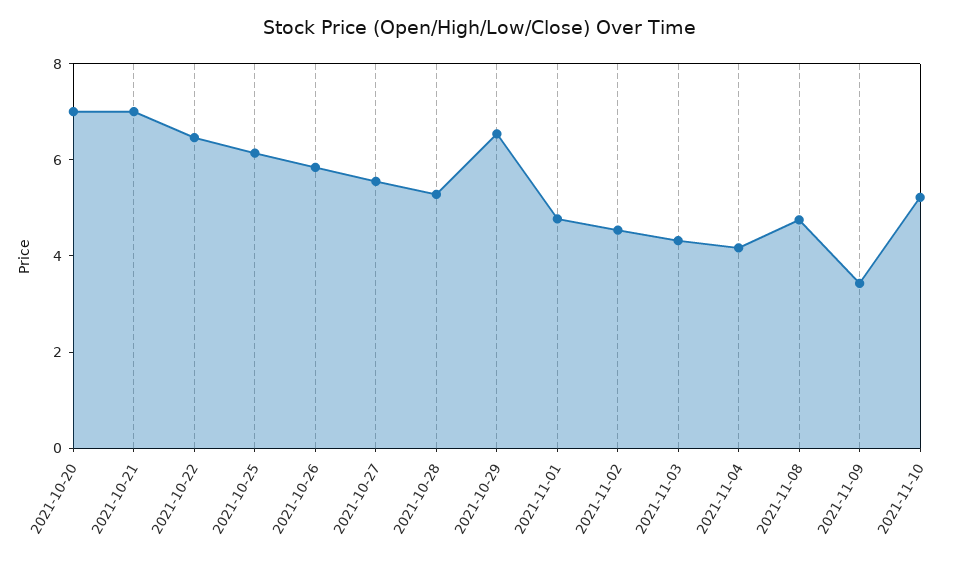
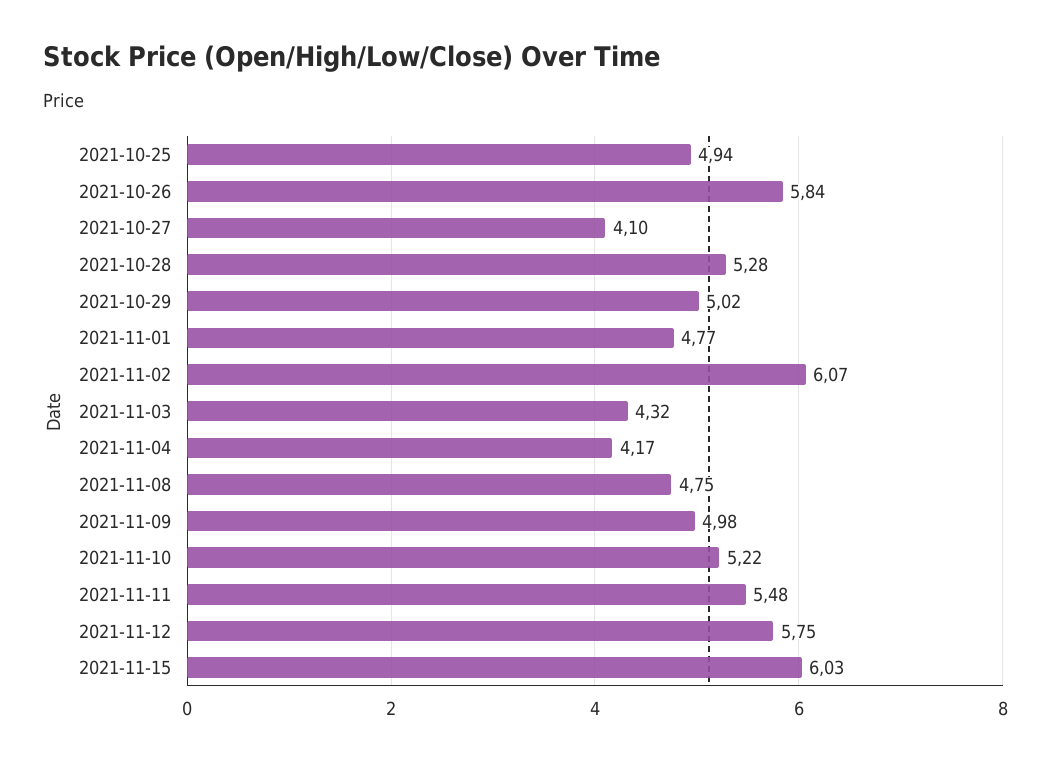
2021-10-20: 7 -> none
2021-10-21: 7 -> none
2021-10-22: 6.5 -> none
2021-10-25: 6 -> 4.94
2021-10-27: 5.5 -> 4.1
2021-10-29: 6.5 -> 5.02
2021-11-02: 4.5 -> 6.07
2021-11-09: 3.5 -> 4.98
2021-11-11: none -> 5.48
2021-11-12: none -> 5.75
2021-11-15: none -> 6.03

